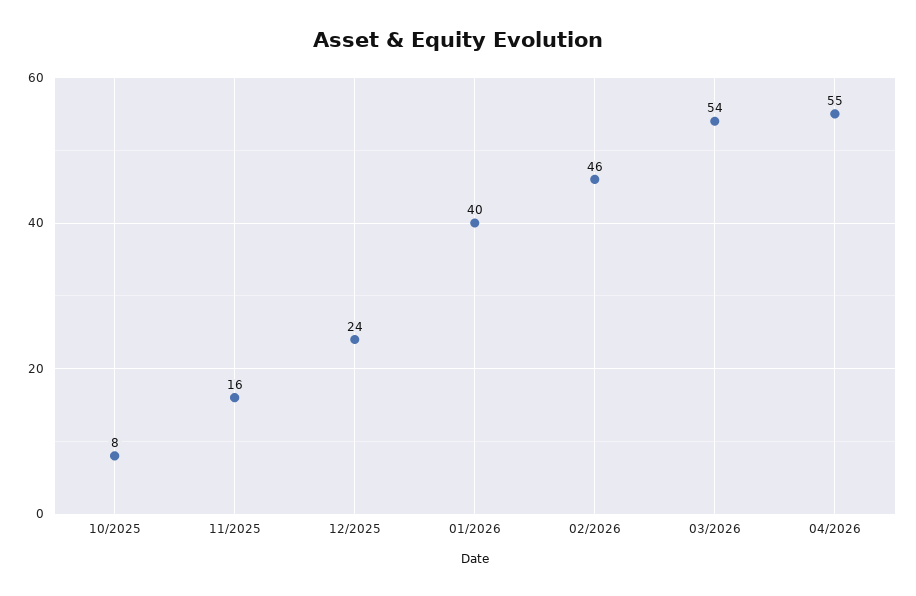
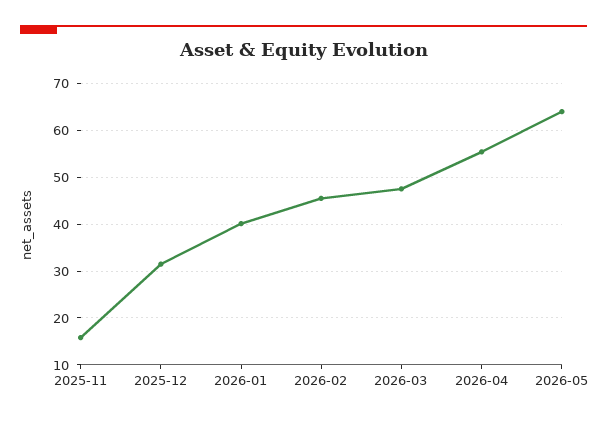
10/2025: 8 -> none
12/2025: 24 -> 32
03/2026: 54 -> 48
2026-05: none -> 64

